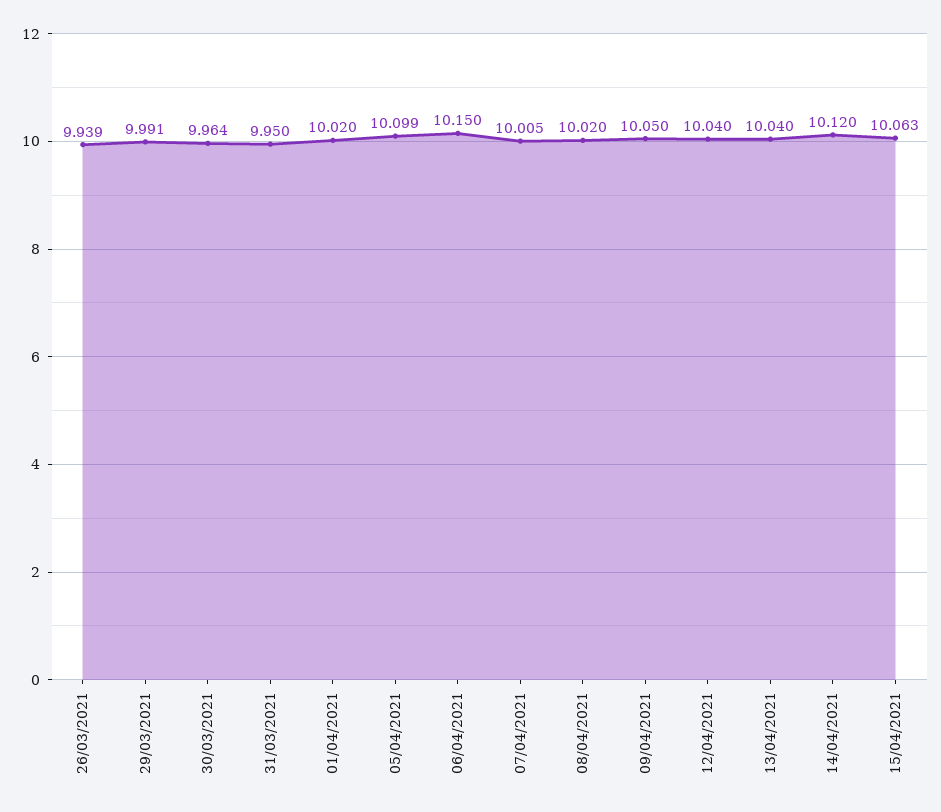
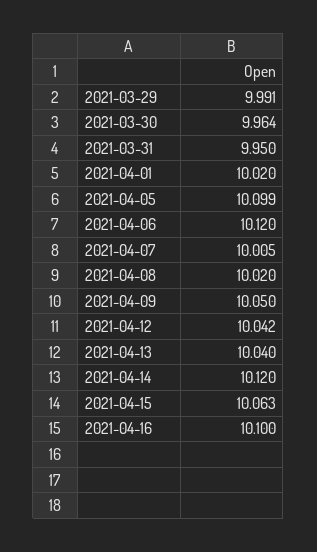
26/03/2021: 9.939 -> none
06/04/2021: 10.15 -> 10.12
12/04/2021: 10.04 -> 10.042
2021-04-16: none -> 10.1

